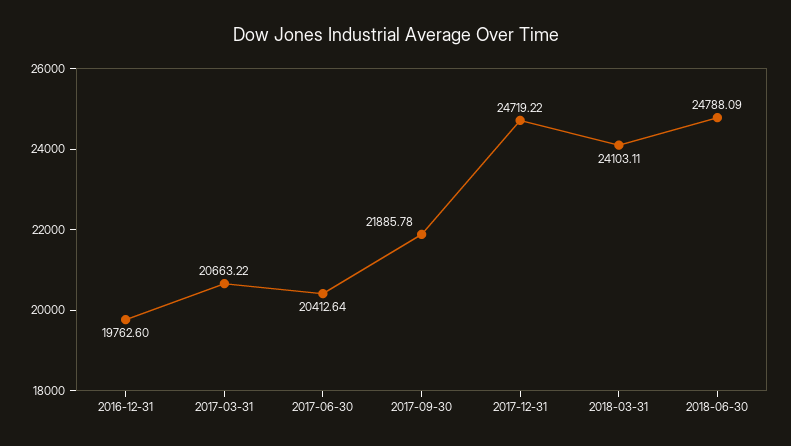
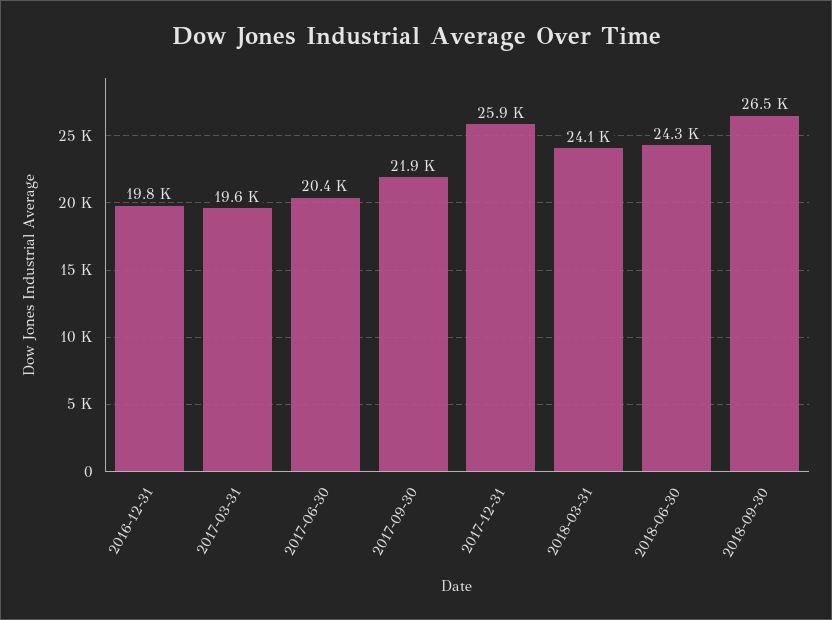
2017-03-31: 20663.22 -> 19600
2017-12-31: 24719.22 -> 25900
2018-06-30: 24788.09 -> 24300
2018-09-30: none -> 26500

